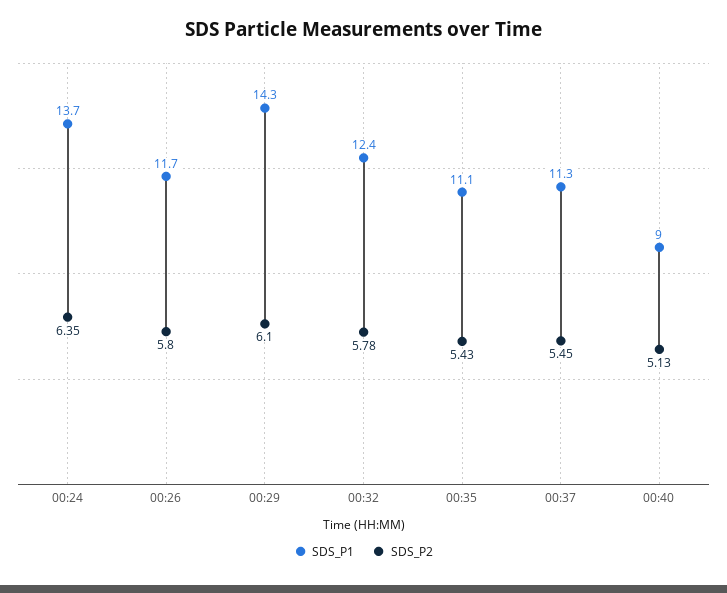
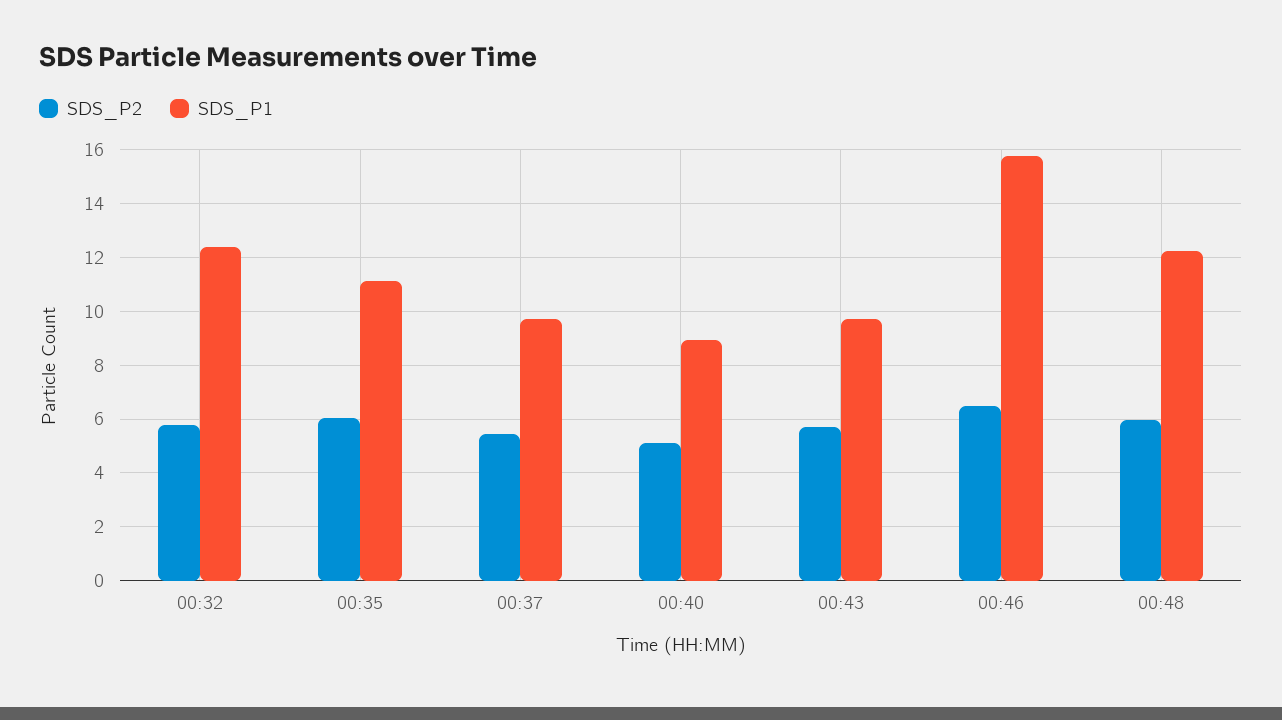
SDS_P1, 00:24: 13.7 -> none
SDS_P2, 00:24: 6.35 -> none
SDS_P1, 00:26: 11.7 -> none
SDS_P2, 00:26: 5.8 -> none
SDS_P1, 00:29: 14.3 -> none
SDS_P2, 00:29: 6.1 -> none
SDS_P2, 00:35: 5.43 -> 6
SDS_P1, 00:37: 11.3 -> 9.75
SDS_P2, 00:43: none -> 5.75
SDS_P1, 00:43: none -> 9.75
SDS_P2, 00:46: none -> 6.5
SDS_P1, 00:46: none -> 15.75
SDS_P2, 00:48: none -> 6
SDS_P1, 00:48: none -> 12.25

